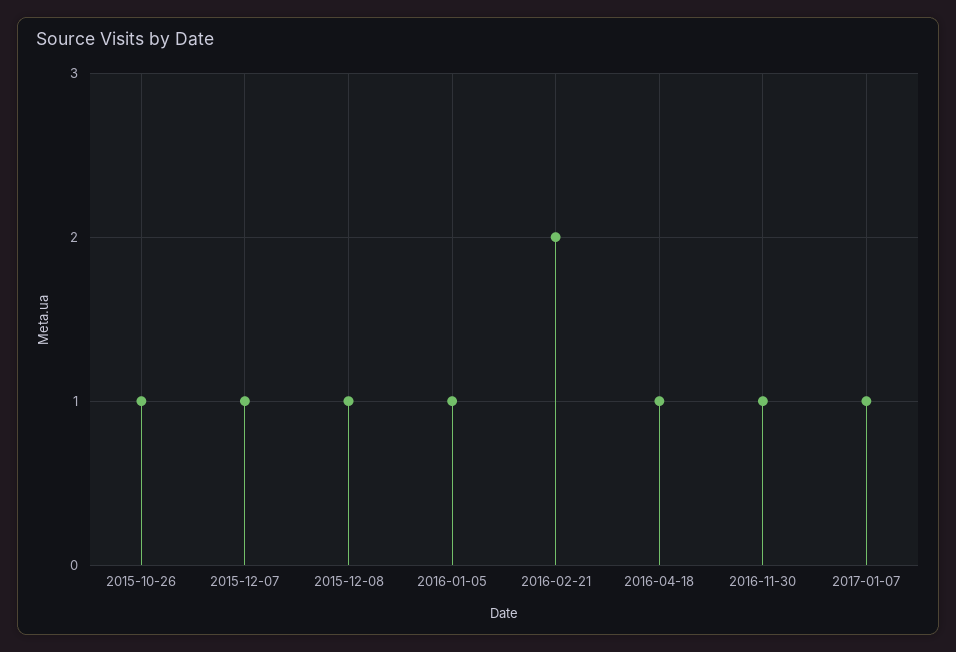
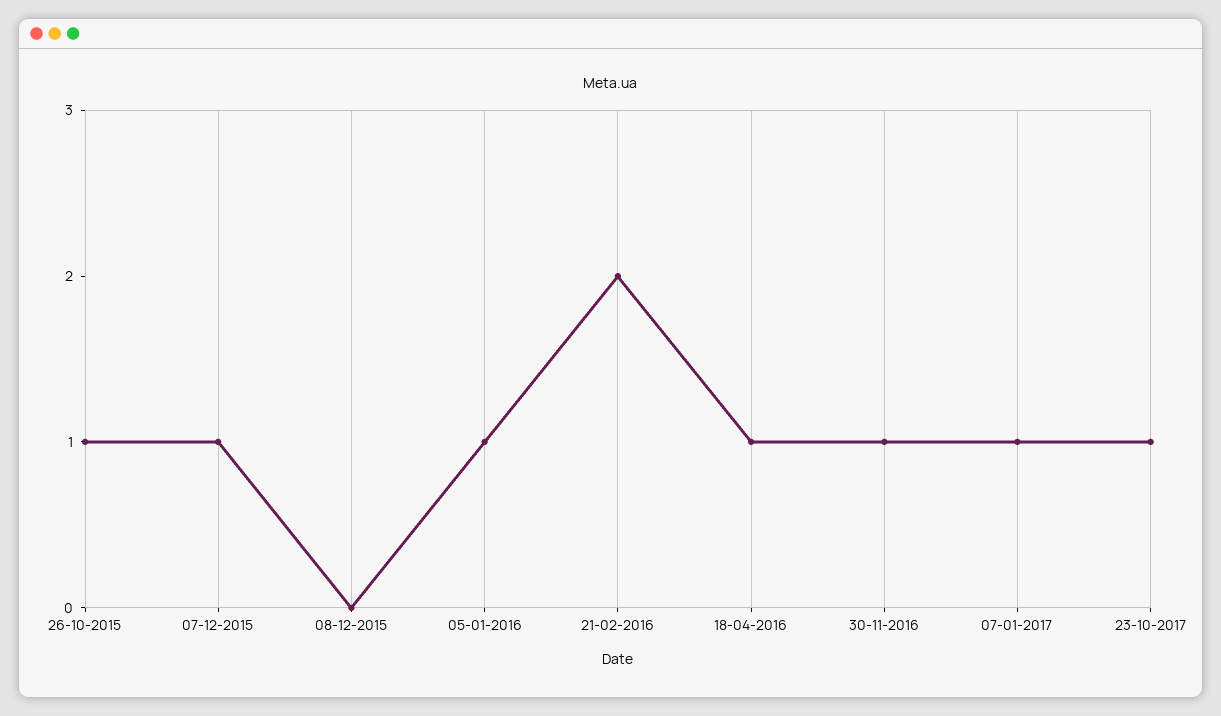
2015-12-08: 1 -> 0
23-10-2017: none -> 1

